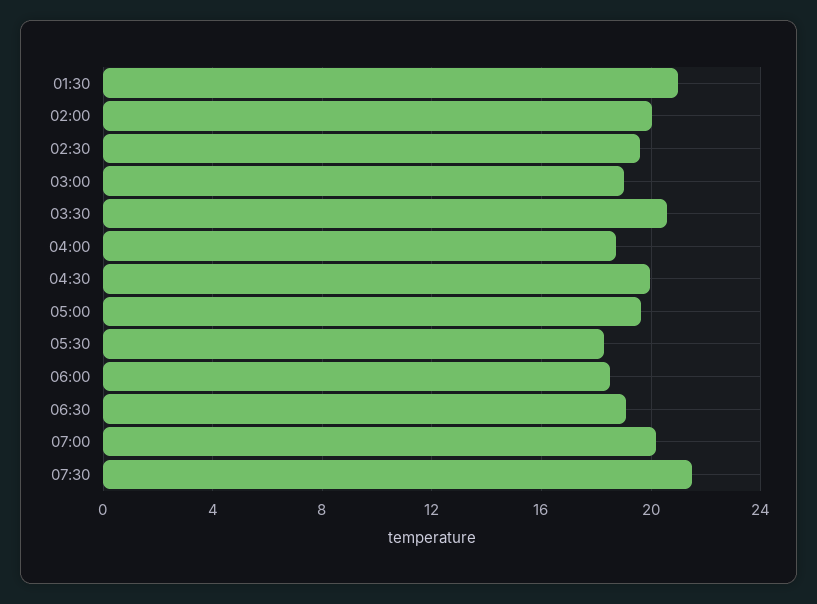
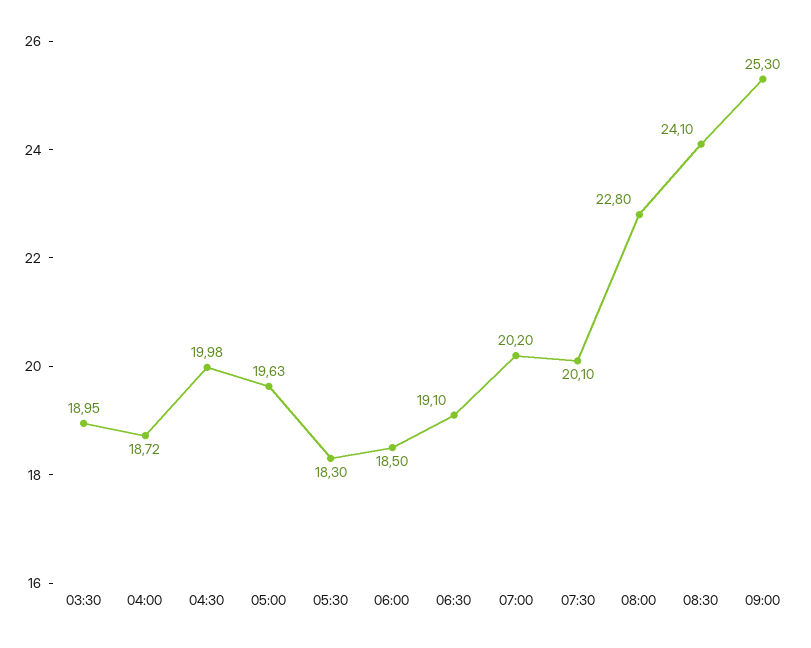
01:30: 21 -> none
02:00: 20 -> none
02:30: 19.5 -> none
03:00: 19 -> none
03:30: 20.5 -> 18.95
07:30: 21.5 -> 20.1
08:00: none -> 22.8
08:30: none -> 24.1
09:00: none -> 25.3

